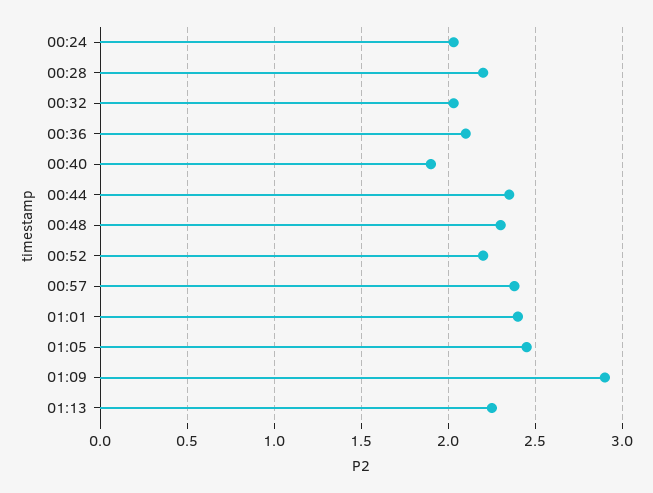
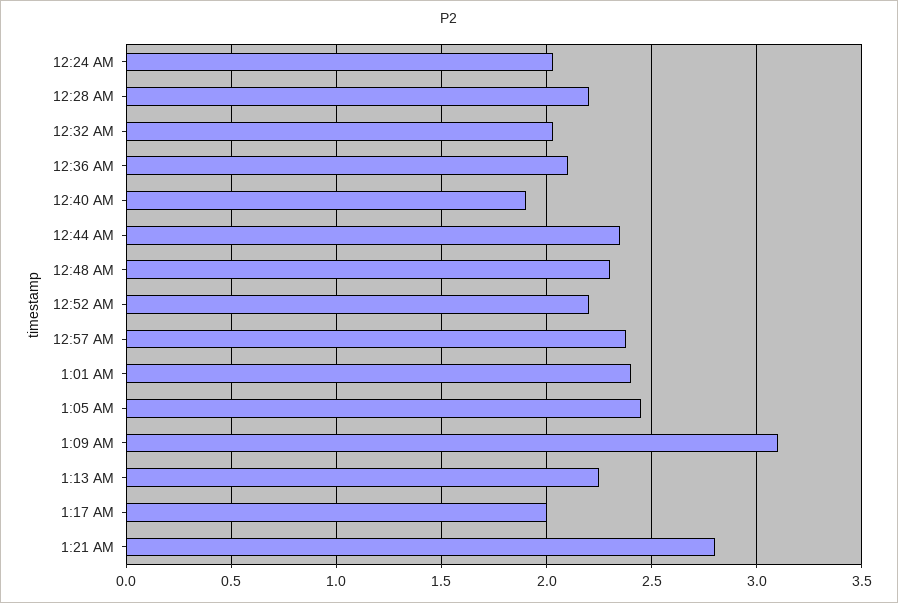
01:09: 2.9 -> 3.1
1:17 AM: none -> 2
1:21 AM: none -> 2.8

